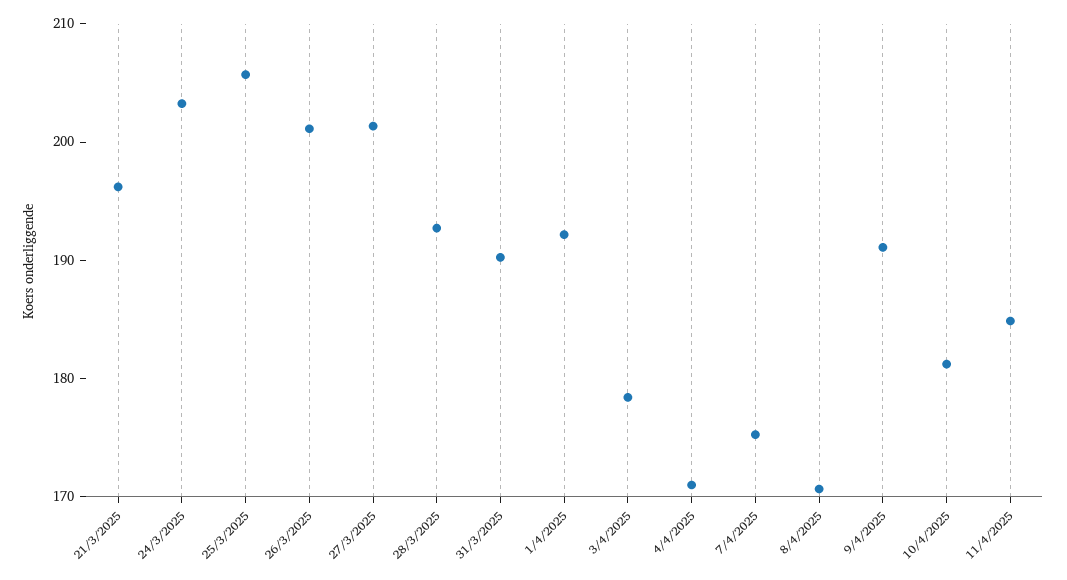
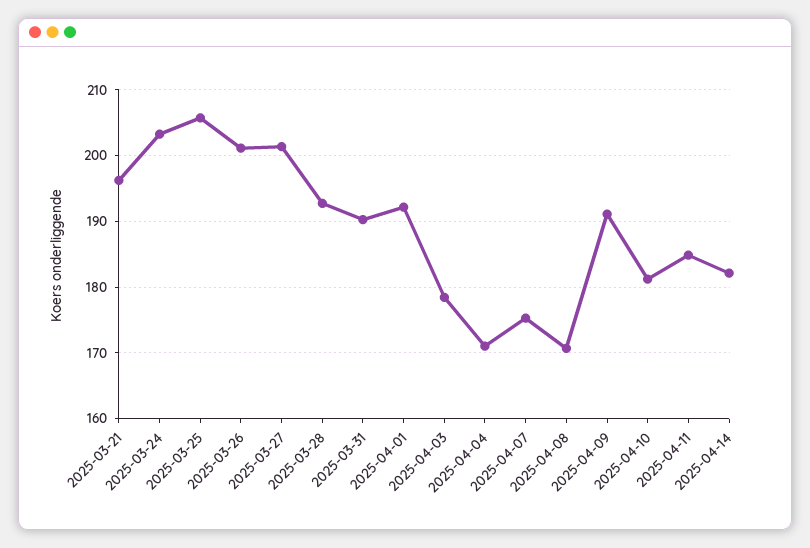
2025-04-14: none -> 182

